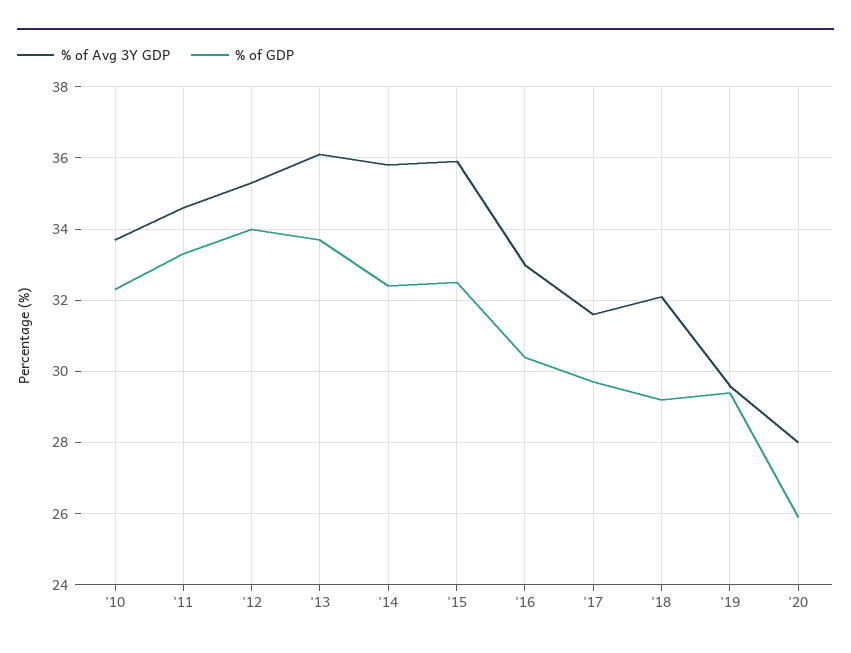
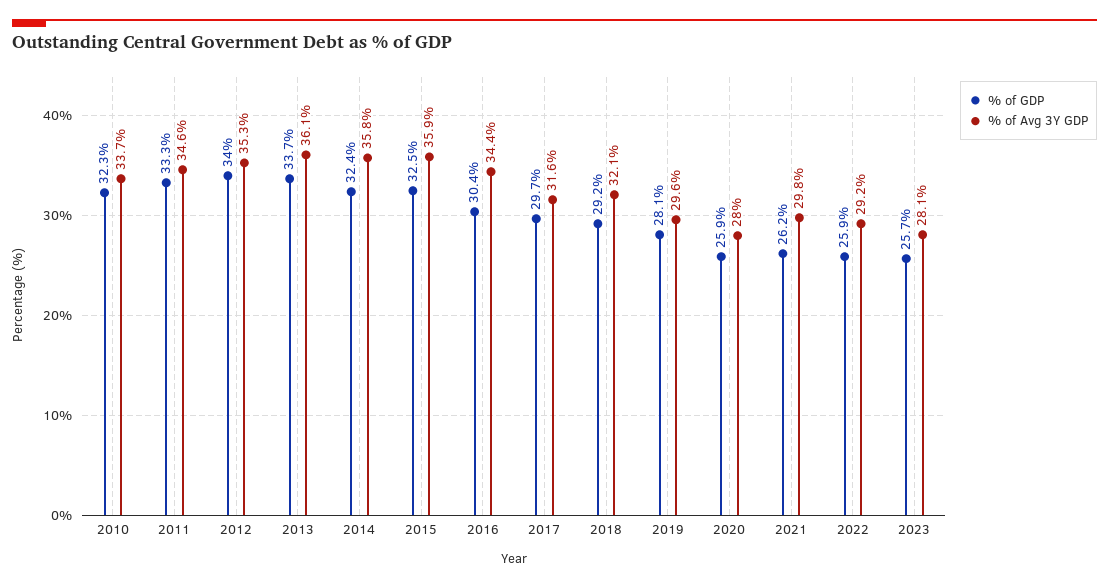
% of Avg 3Y GDP, '16: 33 -> 34.4
% of GDP, '19: 29.5 -> 28.1
% of GDP, 2021: none -> 26.2
% of Avg 3Y GDP, 2021: none -> 29.8
% of GDP, 2022: none -> 25.9
% of Avg 3Y GDP, 2022: none -> 29.2
% of GDP, 2023: none -> 25.7
% of Avg 3Y GDP, 2023: none -> 28.1

